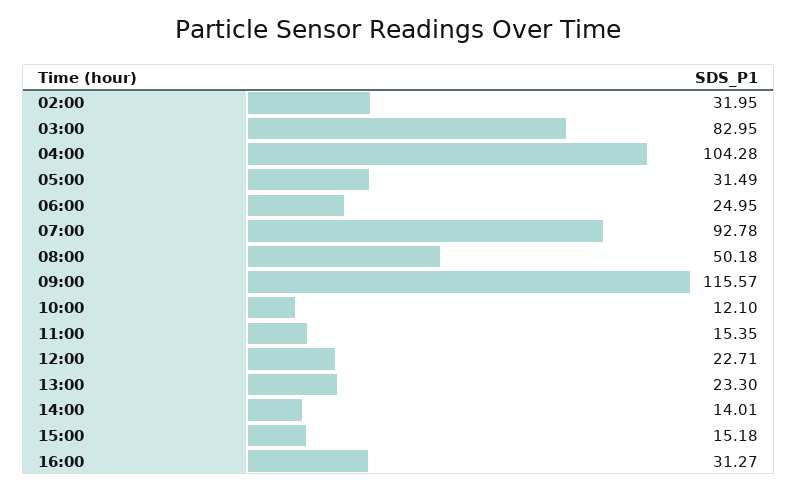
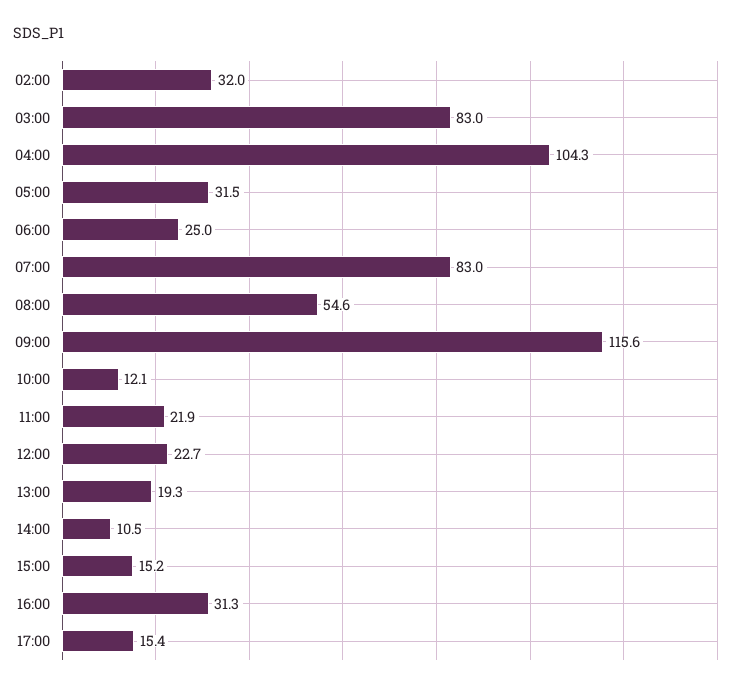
07:00: 92.78 -> 83
08:00: 50.18 -> 54.6
11:00: 15.35 -> 21.9
13:00: 23.3 -> 19.3
14:00: 14.01 -> 10.5
17:00: none -> 15.4

